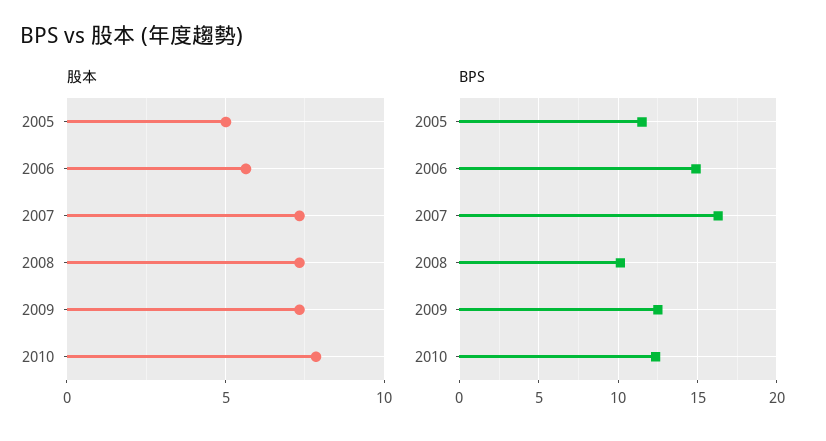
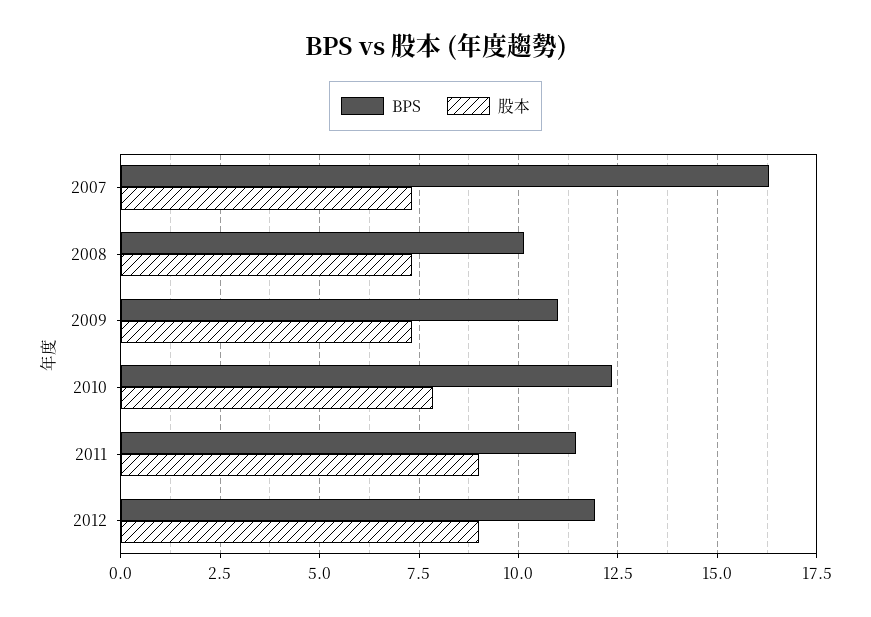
股本, 2005: 5 -> none
股本, 2006: 5.5 -> none
BPS, 2005: 11.5 -> none
BPS, 2006: 15 -> none
BPS, 2009: 12.5 -> 11
BPS, 2011: none -> 11.5
股本, 2011: none -> 9
BPS, 2012: none -> 12
股本, 2012: none -> 9

